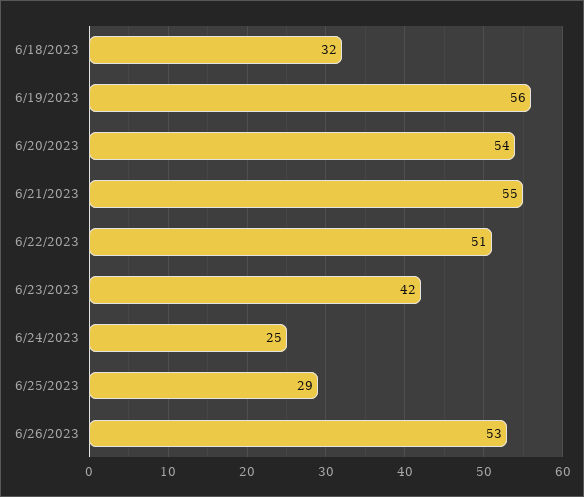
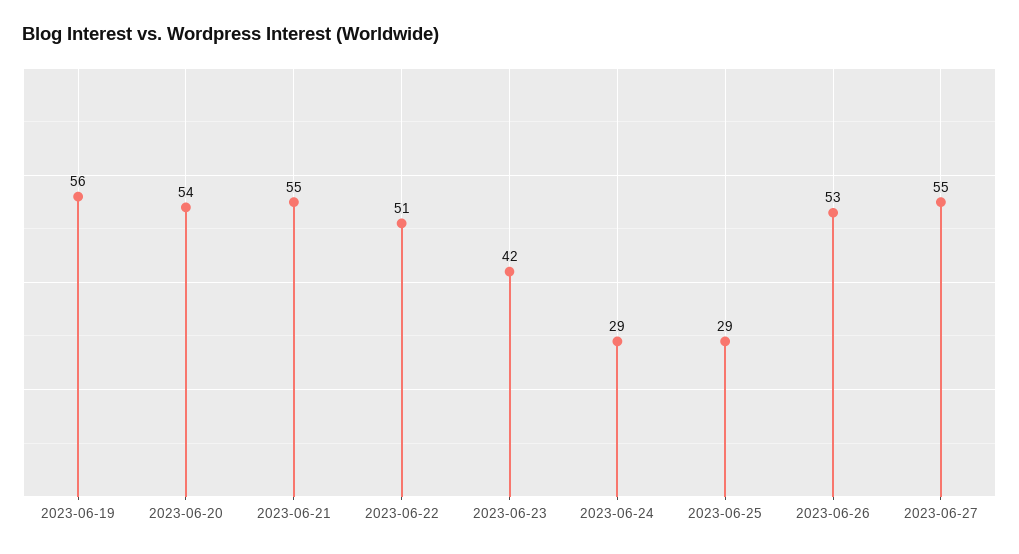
6/18/2023: 32 -> none
6/24/2023: 25 -> 29
2023-06-27: none -> 55

